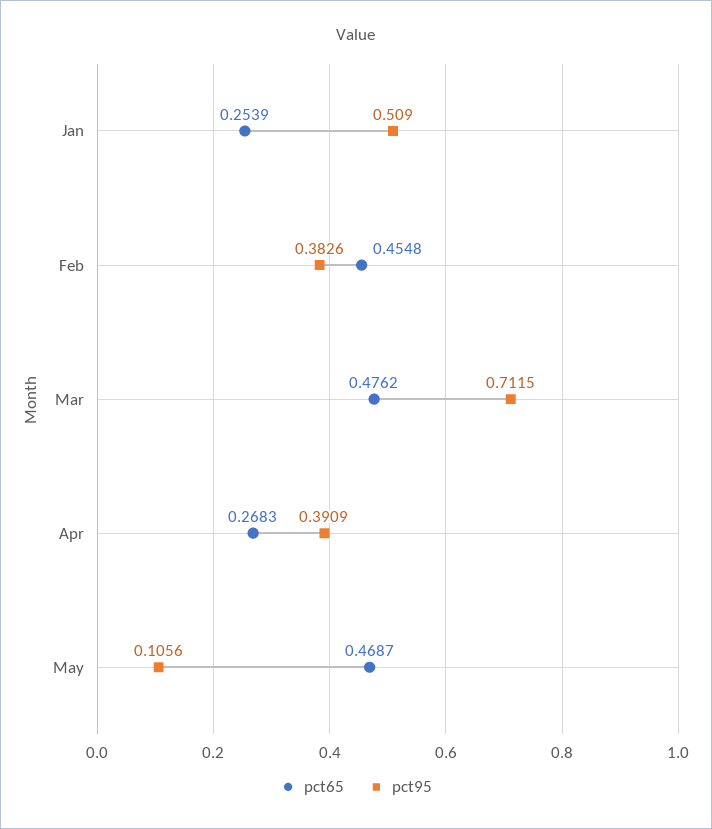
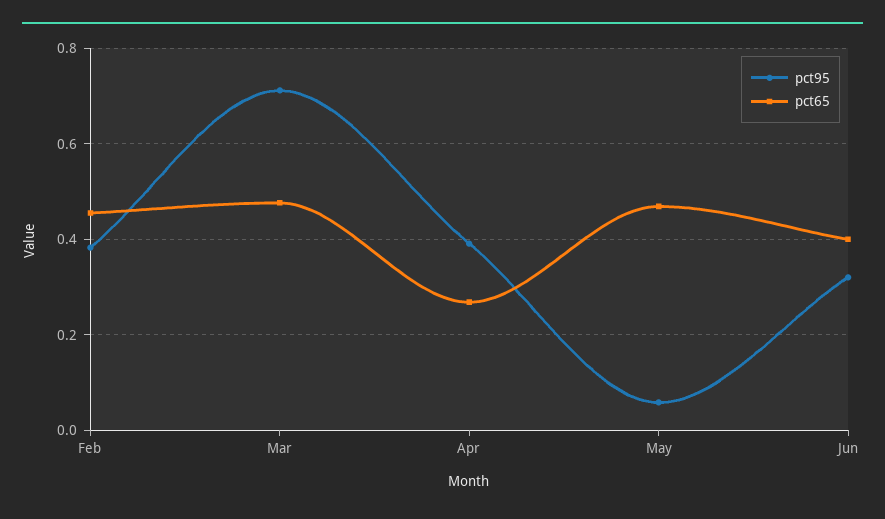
pct65, Jan: 0.2539 -> none
pct95, Jan: 0.509 -> none
pct95, May: 0.1056 -> 0.06
pct95, Jun: none -> 0.32
pct65, Jun: none -> 0.4

